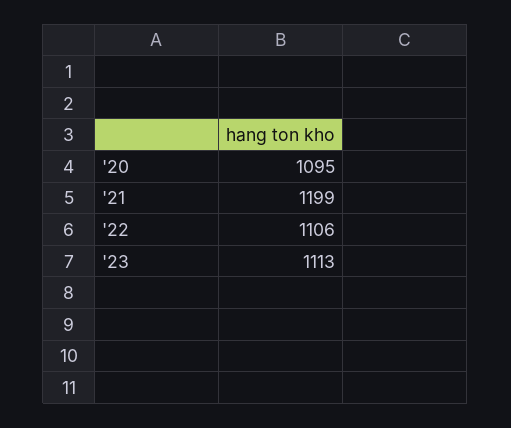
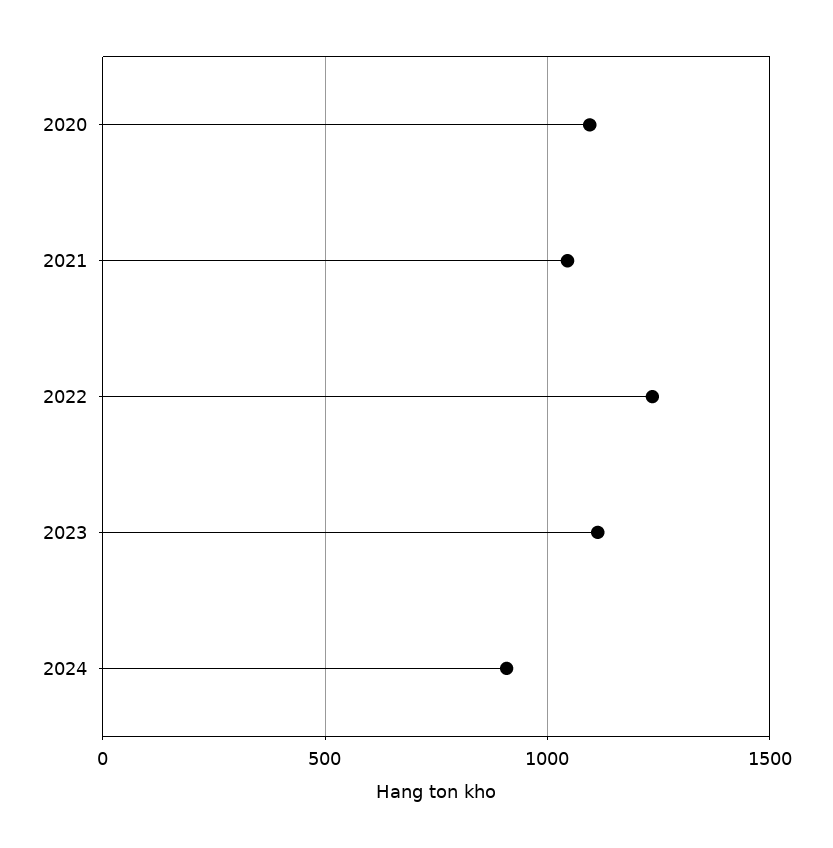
'21: 1199 -> 1050
'22: 1106 -> 1250
2024: none -> 900

